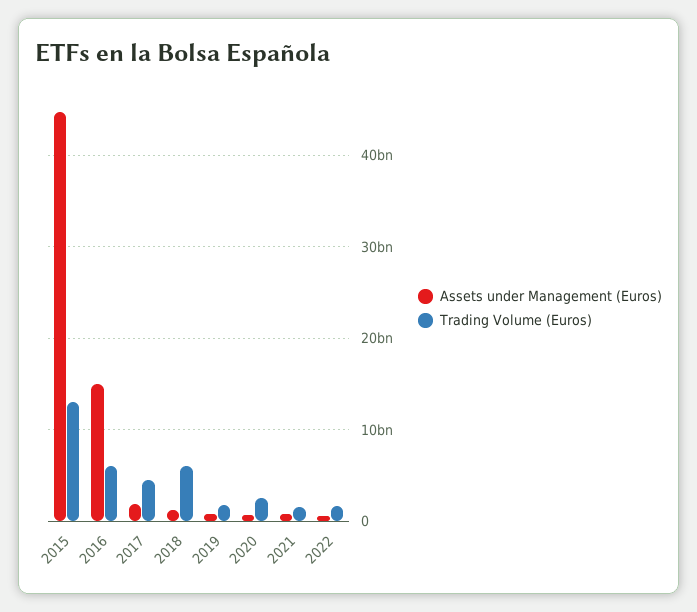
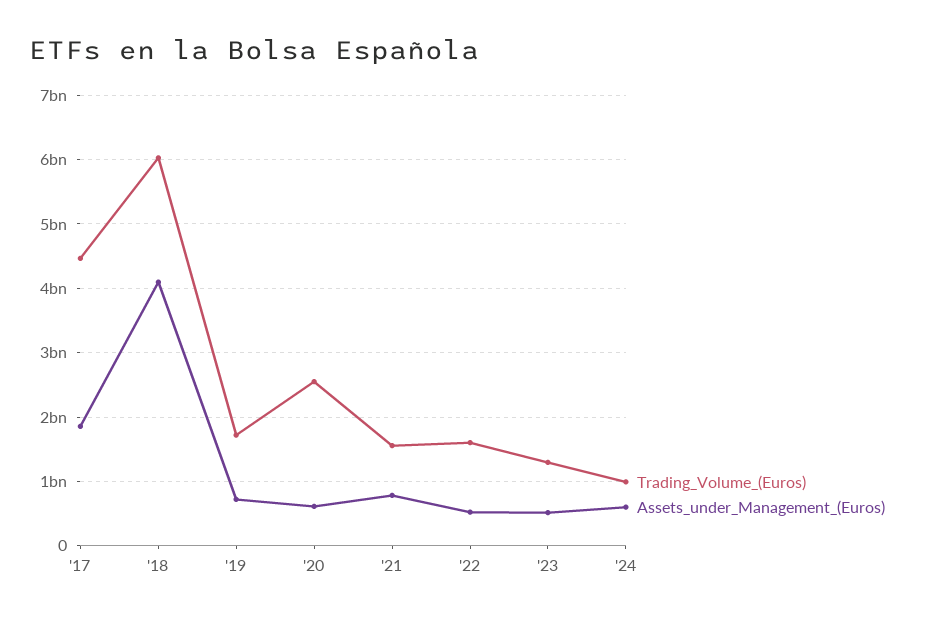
Assets under Management (Euros), 2015: 45000000000 -> none
Trading Volume (Euros), 2015: 13000000000 -> none
Assets under Management (Euros), 2016: 15000000000 -> none
Trading Volume (Euros), 2016: 6000000000 -> none
Assets under Management (Euros), 2018: 1000000000 -> 4100000000
Trading Volume (Euros), '23: none -> 1300000000
Assets under Management (Euros), '23: none -> 500000000
Trading Volume (Euros), '24: none -> 1000000000
Assets under Management (Euros), '24: none -> 600000000

